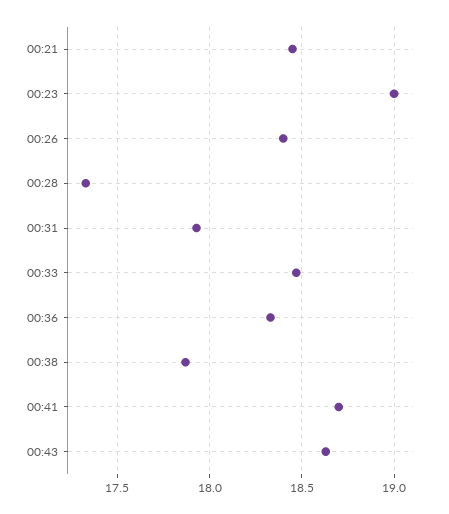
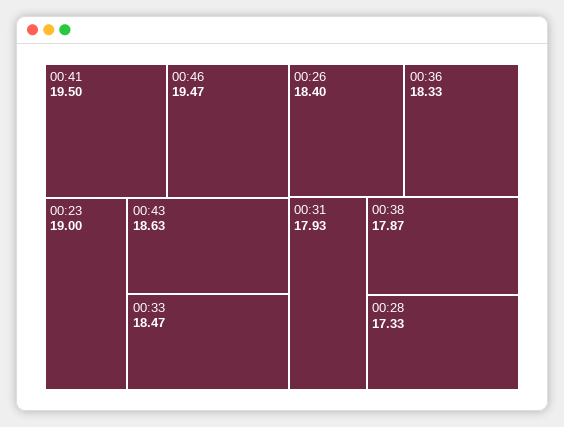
00:21: 18.45 -> none
00:41: 18.7 -> 19.5
00:46: none -> 19.47

